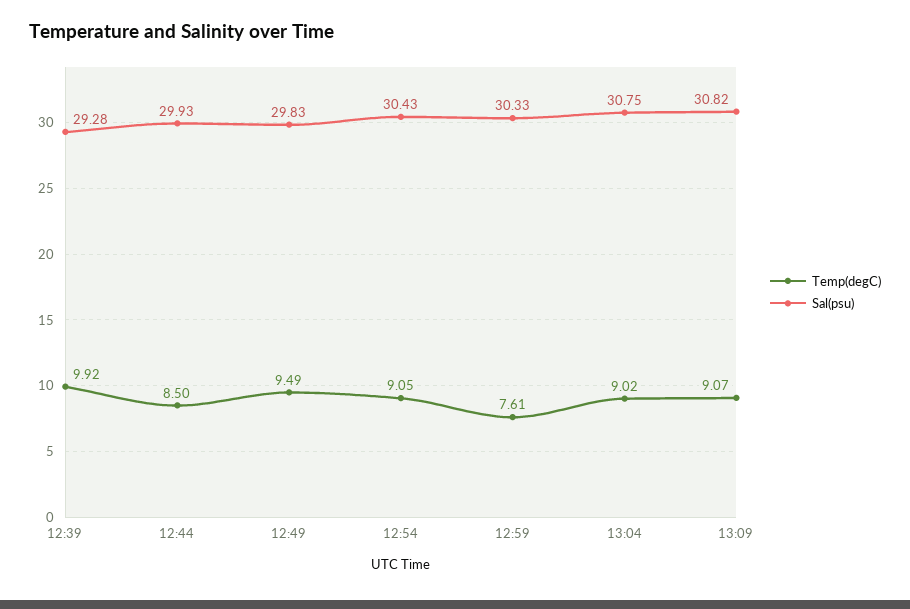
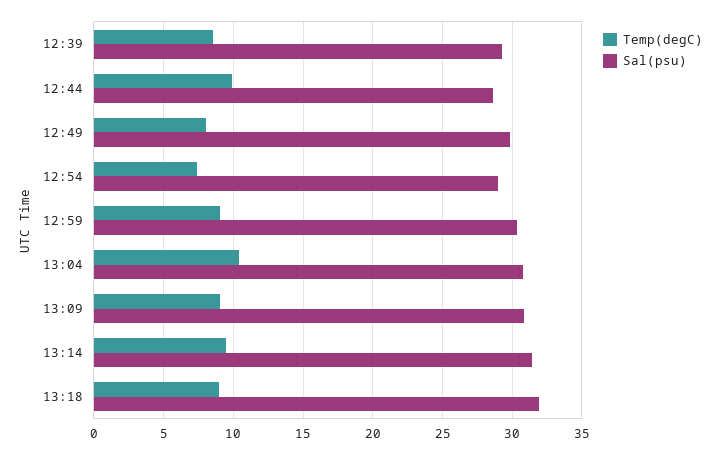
Temp(degC), 12:39: 9.92 -> 8.5
Temp(degC), 12:44: 8.5 -> 10
Sal(psu), 12:44: 29.93 -> 28.5
Temp(degC), 12:49: 9.49 -> 8
Temp(degC), 12:54: 9.05 -> 7.5
Sal(psu), 12:54: 30.43 -> 29
Temp(degC), 12:59: 7.61 -> 9
Temp(degC), 13:04: 9.02 -> 10.5
Temp(degC), 13:14: none -> 9.5
Sal(psu), 13:14: none -> 31.5
Temp(degC), 13:18: none -> 9
Sal(psu), 13:18: none -> 32

